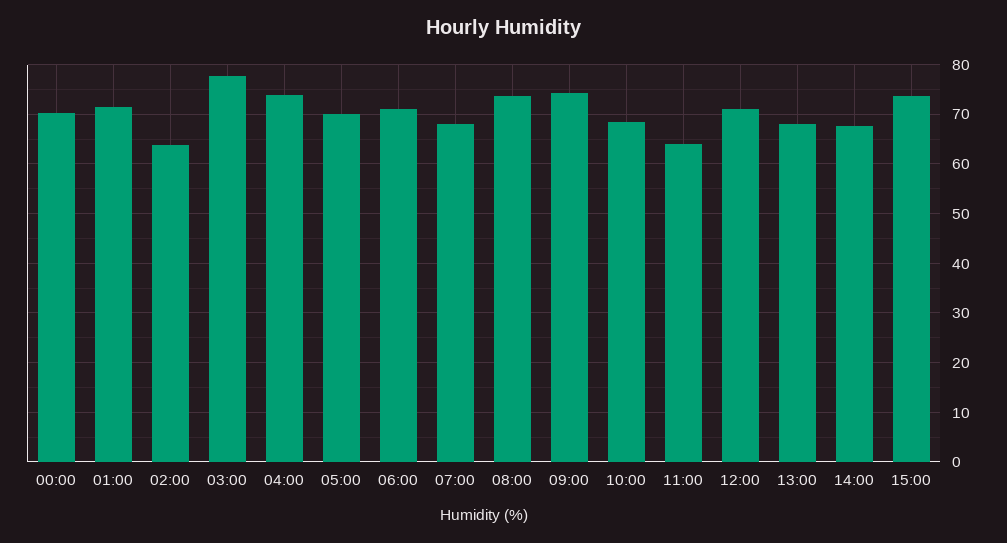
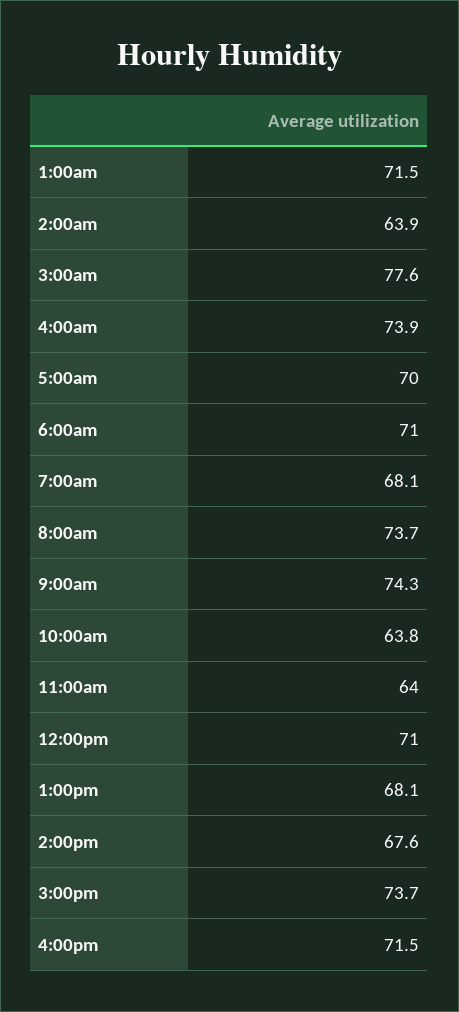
00:00: 70 -> none
10:00: 68 -> 63.8
4:00pm: none -> 71.5

